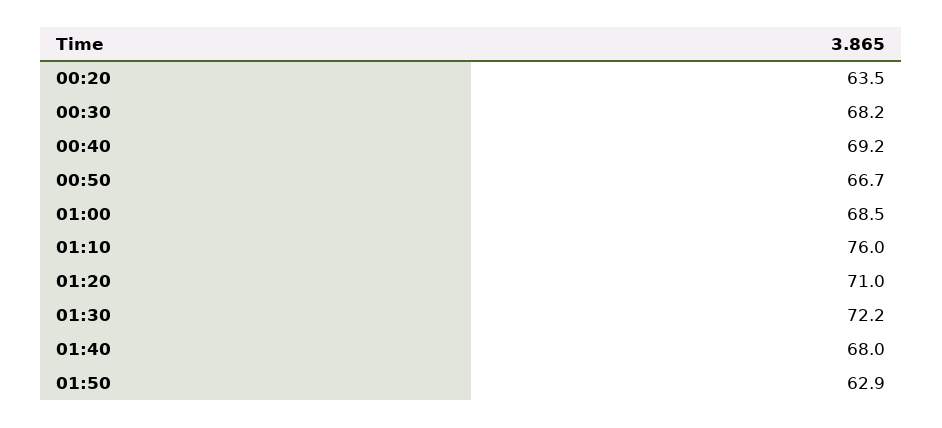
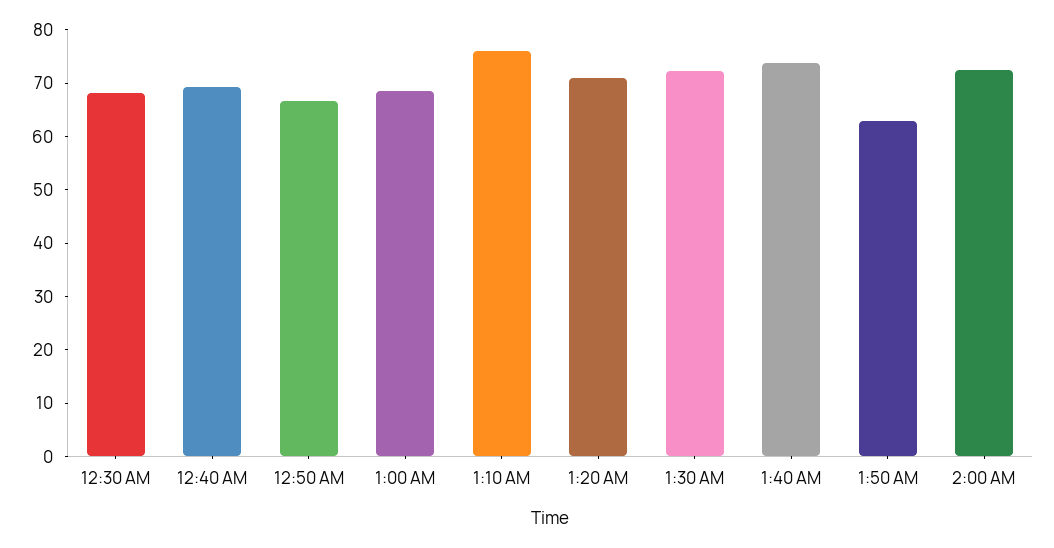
00:20: 63.5 -> none
01:40: 68 -> 74
2:00 AM: none -> 72

